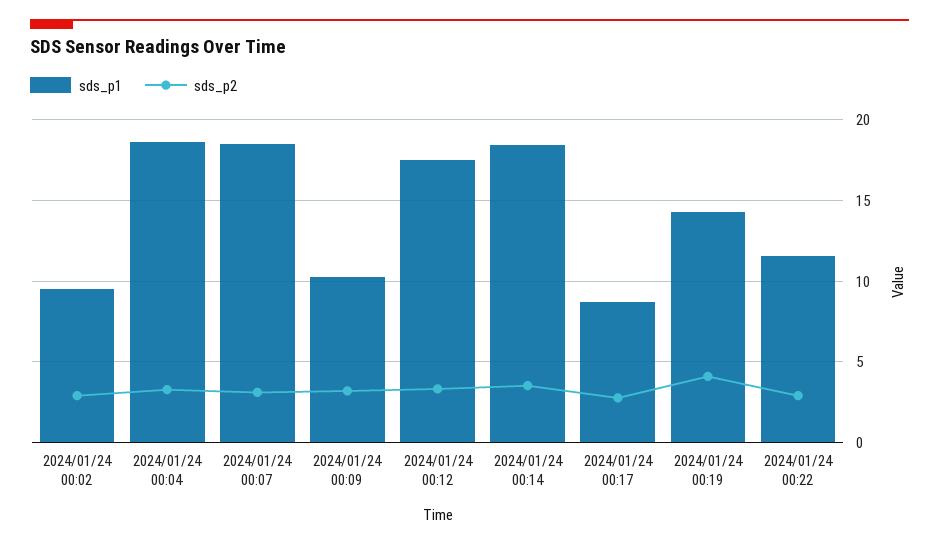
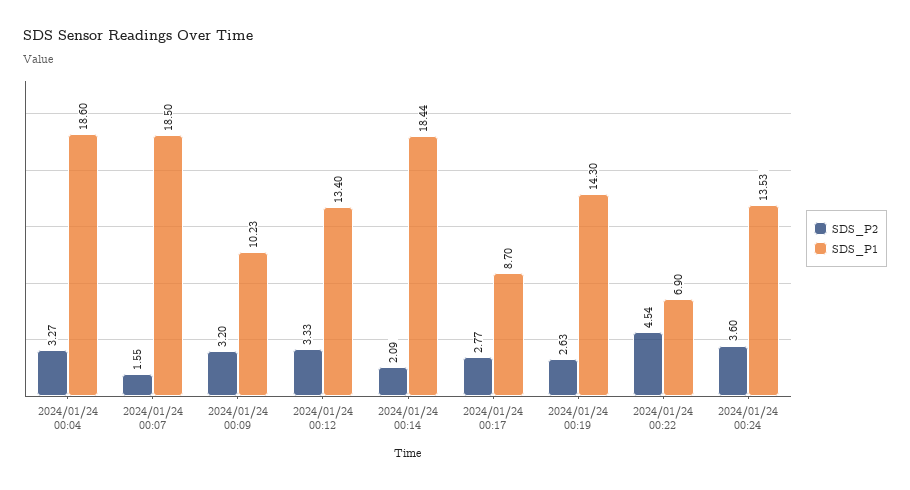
sds_p1, 2024/01/24 00:02: 9.5 -> none
sds_p2, 2024/01/24 00:02: 3 -> none
sds_p2, 2024/01/24 00:07: 3 -> 1.55
sds_p1, 2024/01/24 00:12: 17.5 -> 13.4
sds_p2, 2024/01/24 00:14: 3.5 -> 2.09
sds_p2, 2024/01/24 00:19: 4 -> 2.63
sds_p1, 2024/01/24 00:22: 11.5 -> 6.9
sds_p2, 2024/01/24 00:22: 3 -> 4.54
sds_p2, 2024/01/24 00:24: none -> 3.6
sds_p1, 2024/01/24 00:24: none -> 13.53

